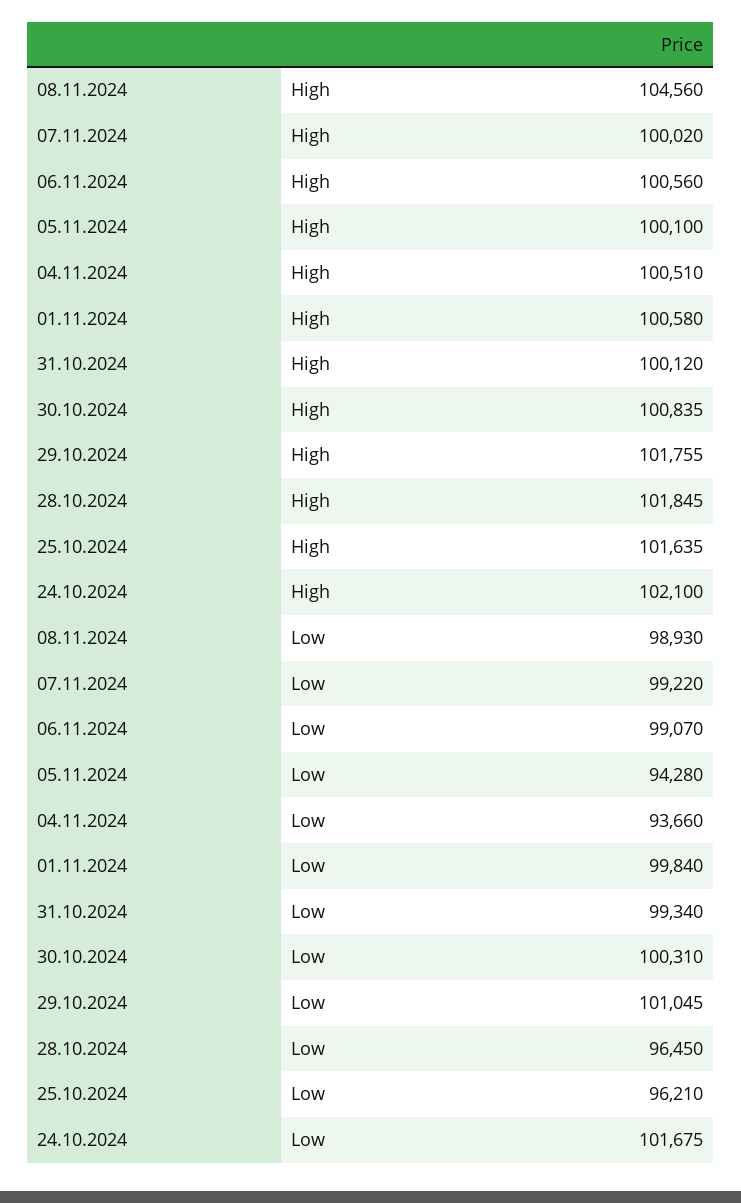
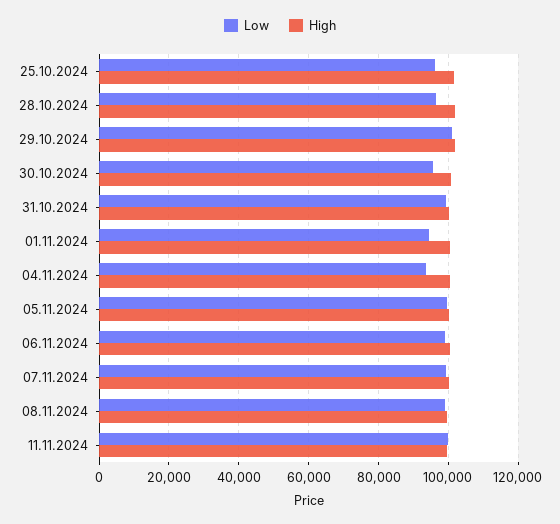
High, 08.11.2024: 104560 -> 100000
High, 24.10.2024: 102100 -> none
Low, 05.11.2024: 94280 -> 100000
Low, 01.11.2024: 99840 -> 94000
Low, 30.10.2024: 100310 -> 96000
Low, 24.10.2024: 101675 -> none
Low, 11.11.2024: none -> 100000
High, 11.11.2024: none -> 100000

